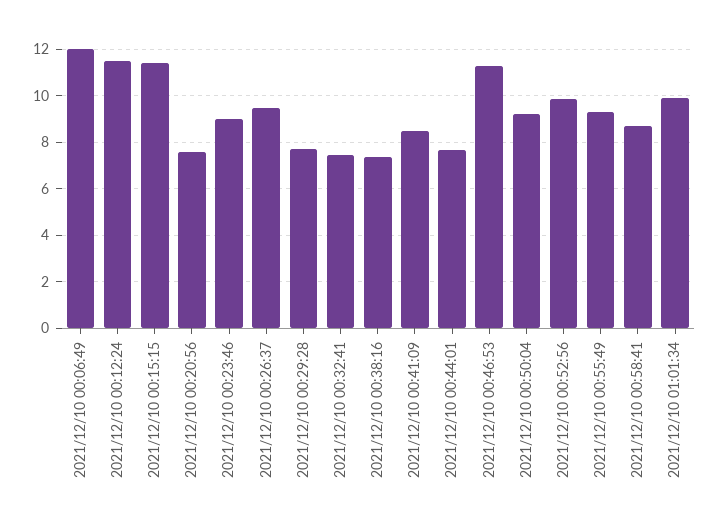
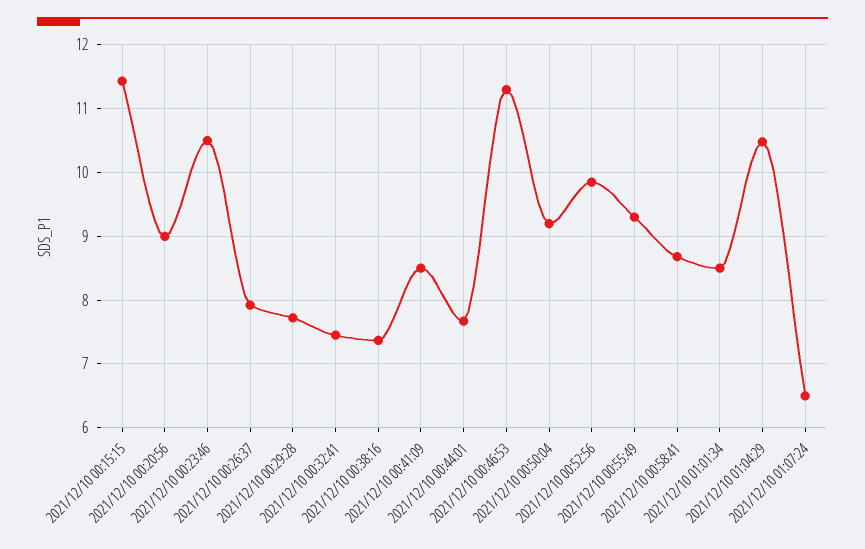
2021/12/10 00:06:49: 12 -> none
2021/12/10 00:12:24: 11.5 -> none
2021/12/10 00:20:56: 7.5 -> 9
2021/12/10 00:23:46: 9 -> 10.5
2021/12/10 00:26:37: 9.5 -> 7.9
2021/12/10 01:01:34: 10 -> 8.5
2021/12/10 01:04:29: none -> 10.5
2021/12/10 01:07:24: none -> 6.5

